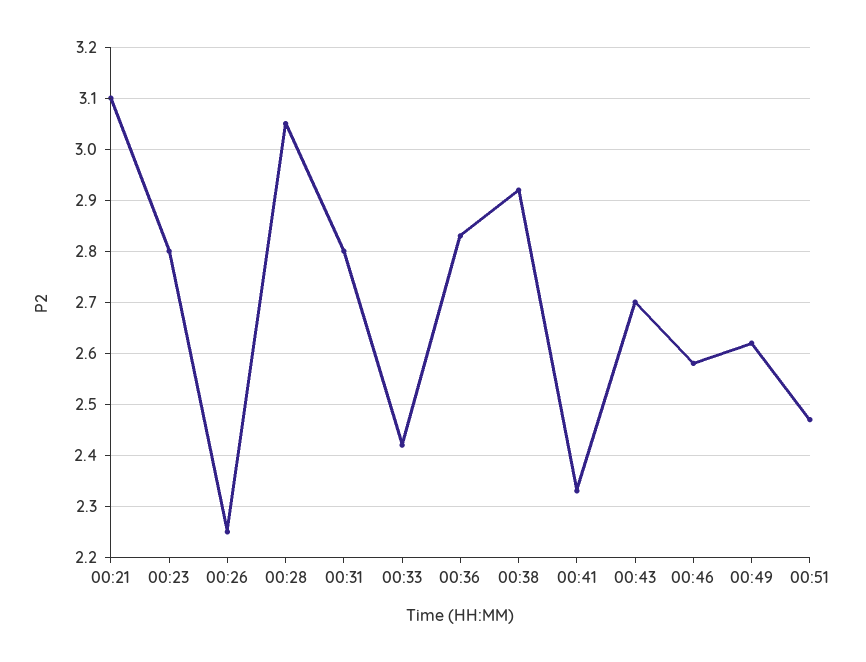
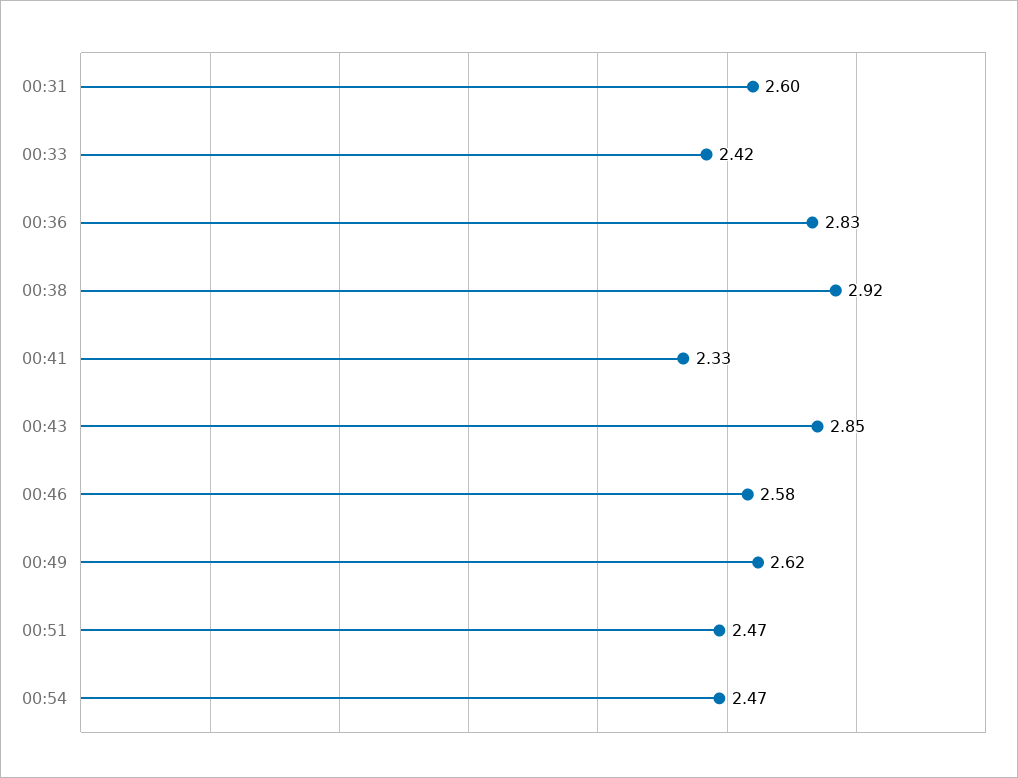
00:21: 3.1 -> none
00:23: 2.8 -> none
00:26: 2.25 -> none
00:28: 3.05 -> none
00:31: 2.8 -> 2.6
00:43: 2.7 -> 2.85
00:54: none -> 2.47

